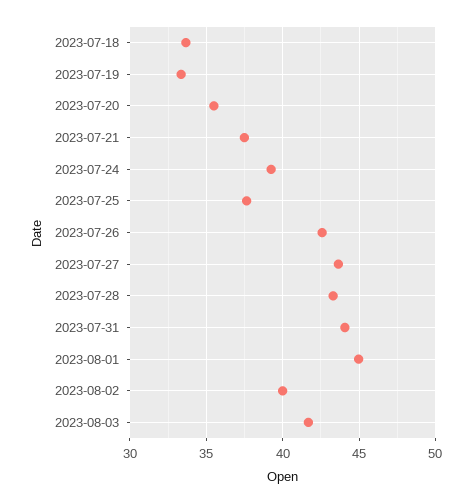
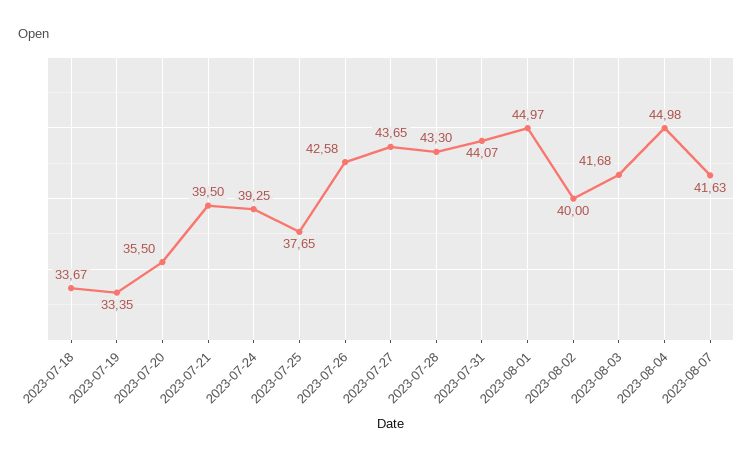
2023-07-21: 37.5 -> 39.5
2023-08-04: none -> 44.98
2023-08-07: none -> 41.63

